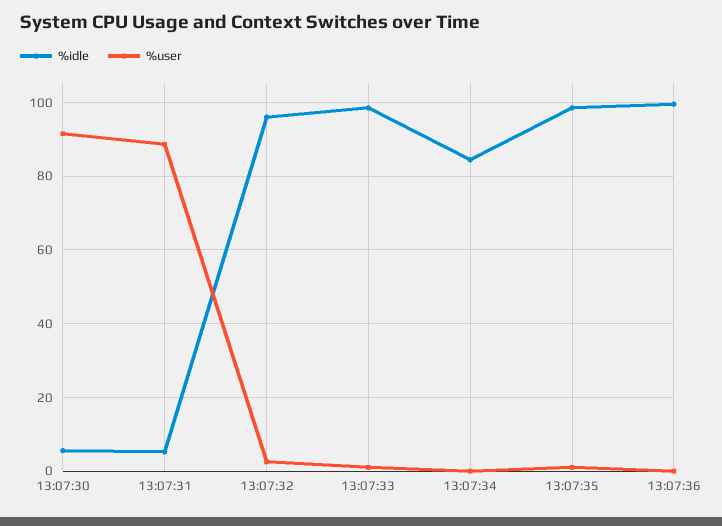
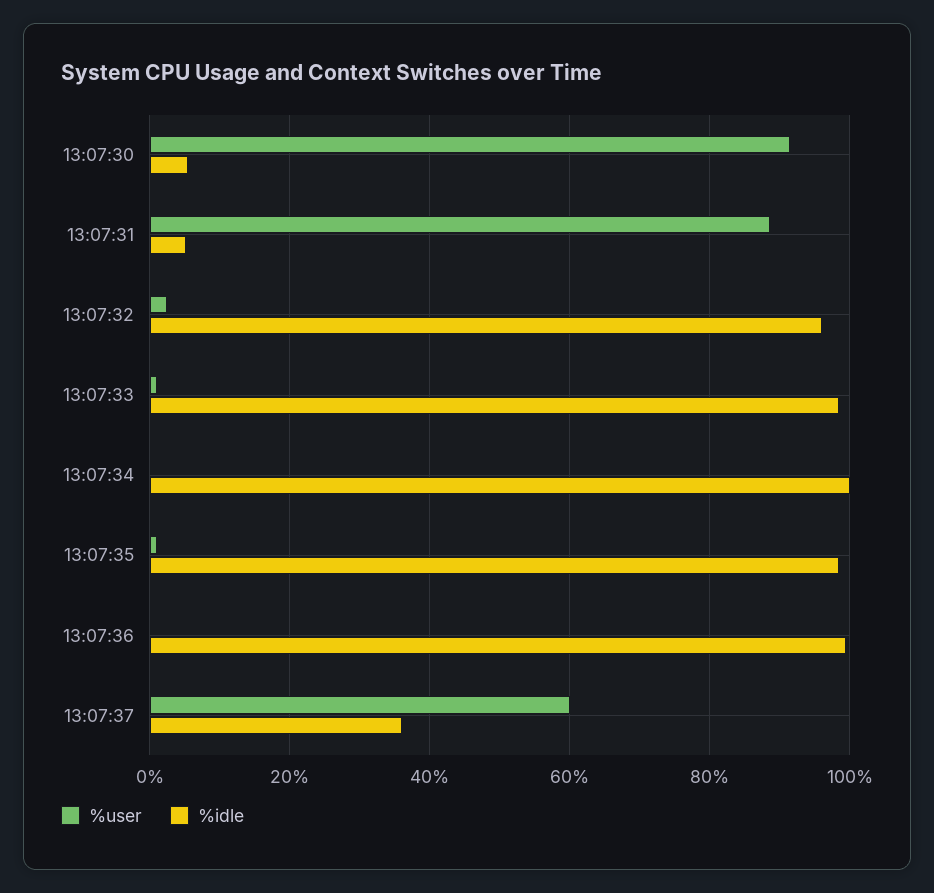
%idle, 13:07:34: 84 -> 100
%user, 13:07:37: none -> 60
%idle, 13:07:37: none -> 36

